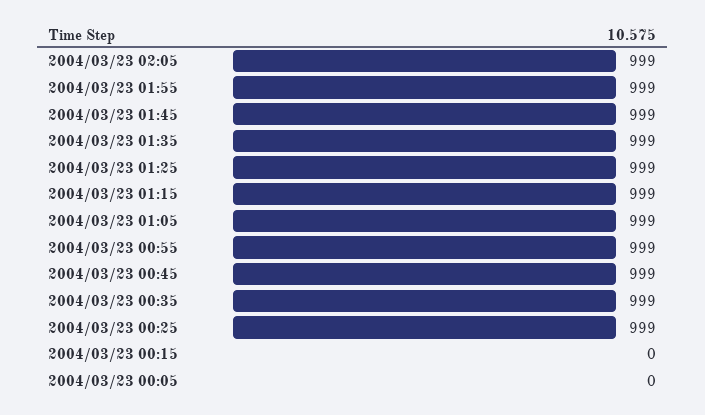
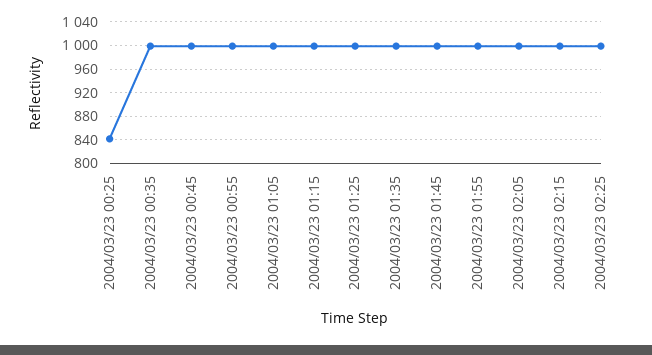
2004/03/23 00:25: 999 -> 840
2004/03/23 00:15: 0 -> none
2004/03/23 00:05: 0 -> none
2004/03/23 02:15: none -> 1000
2004/03/23 02:25: none -> 1000

